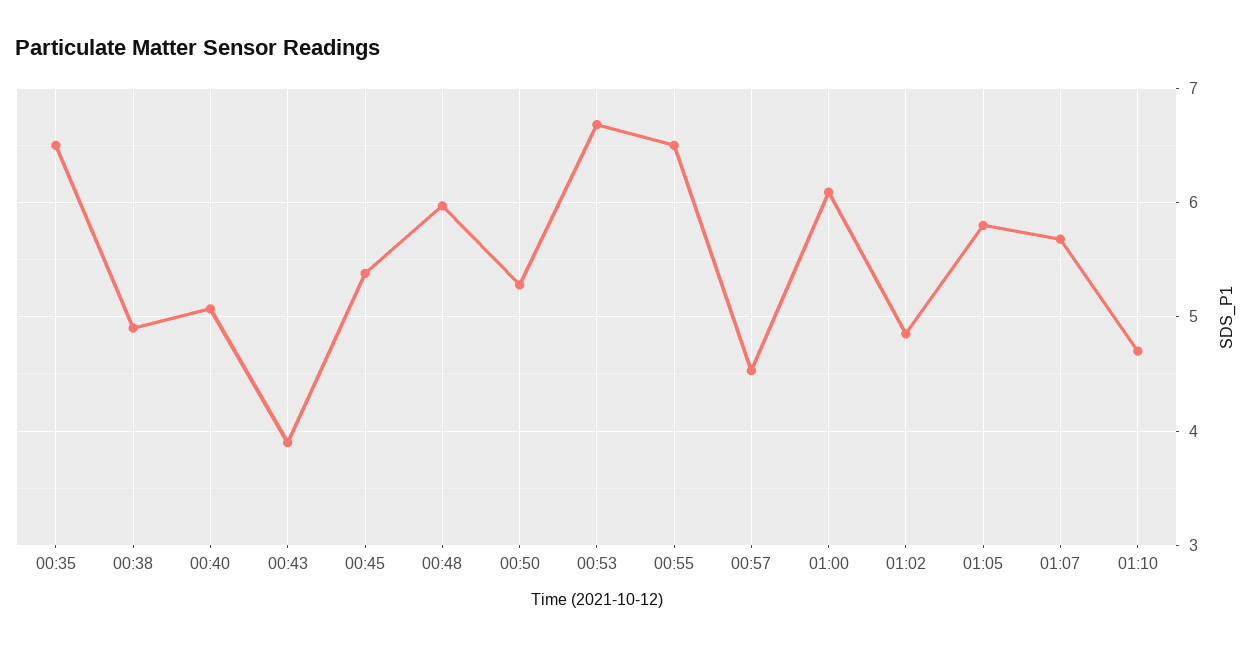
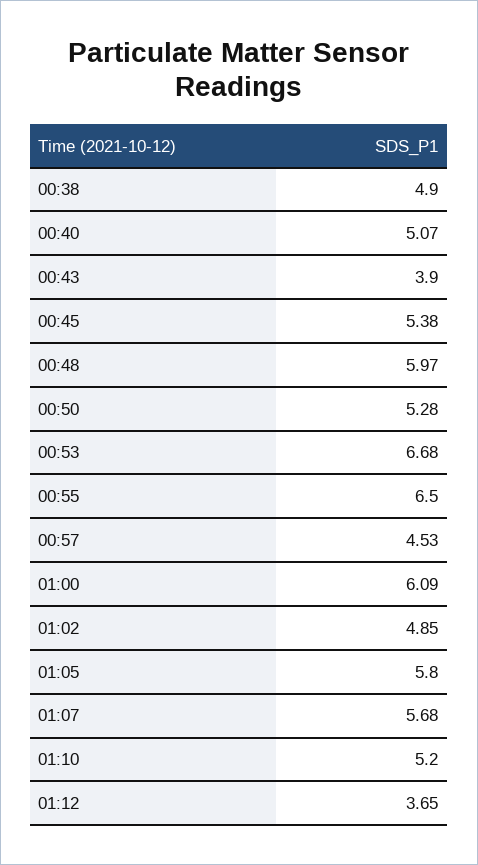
00:35: 6.5 -> none
01:10: 4.7 -> 5.2
01:12: none -> 3.65

